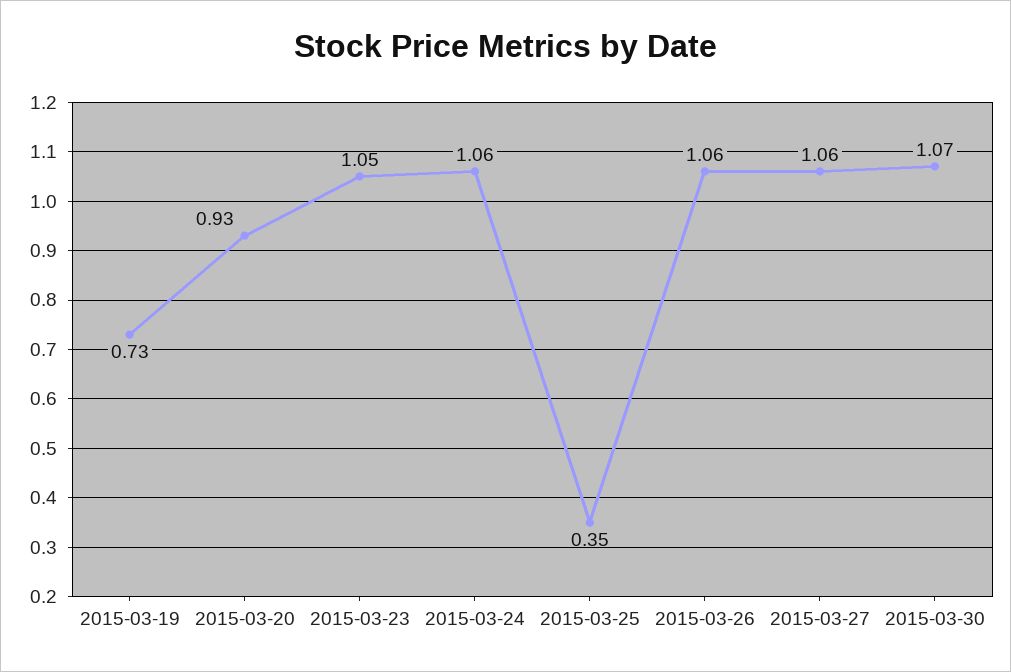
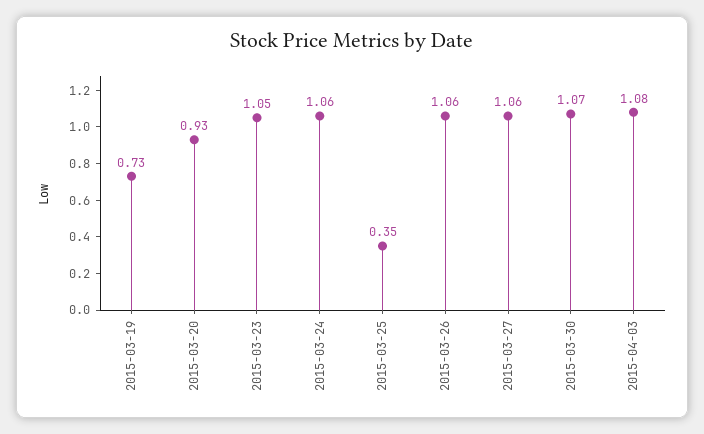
2015-04-03: none -> 1.08

